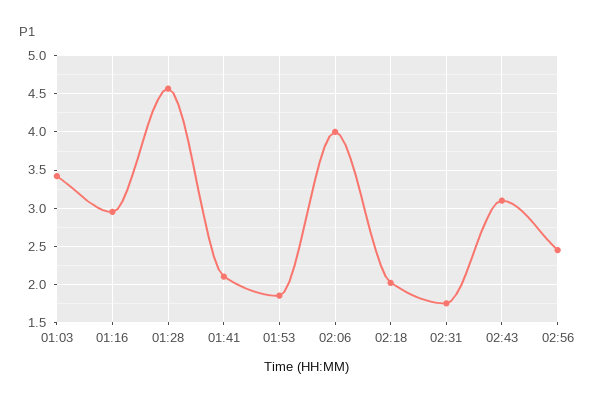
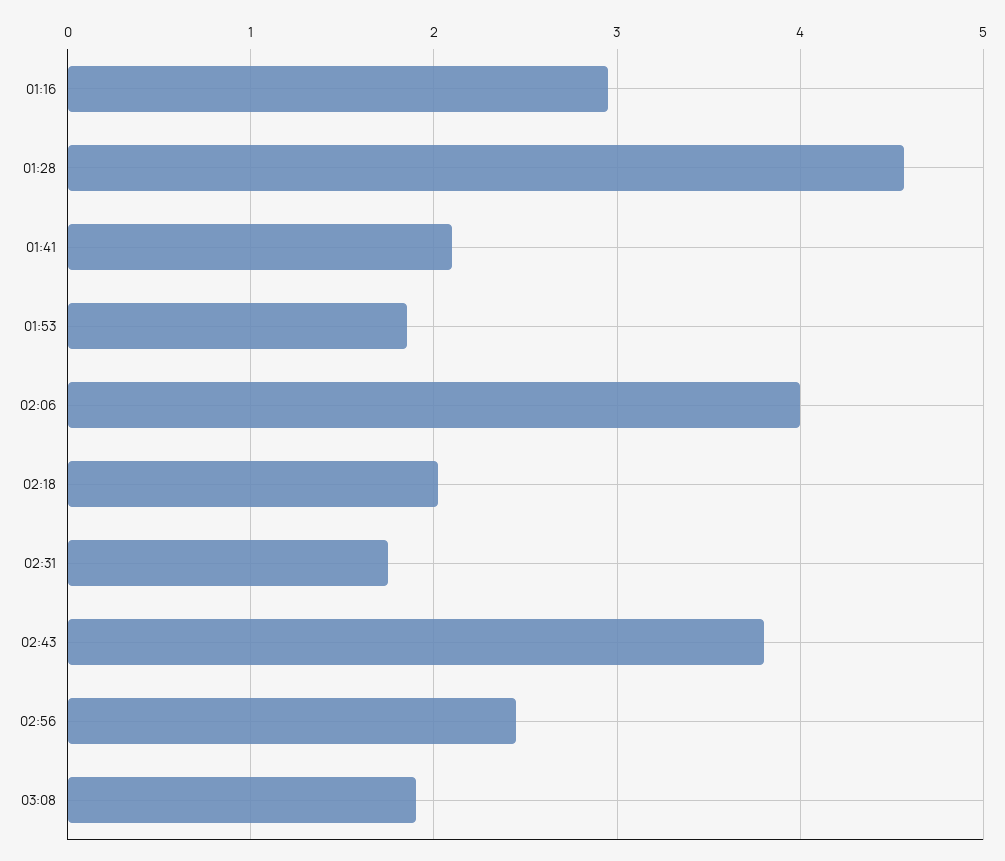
01:03: 3.4 -> none
02:43: 3.1 -> 3.8
03:08: none -> 1.9

